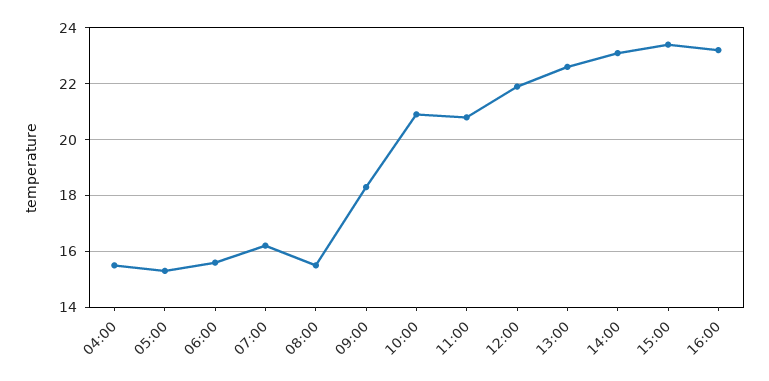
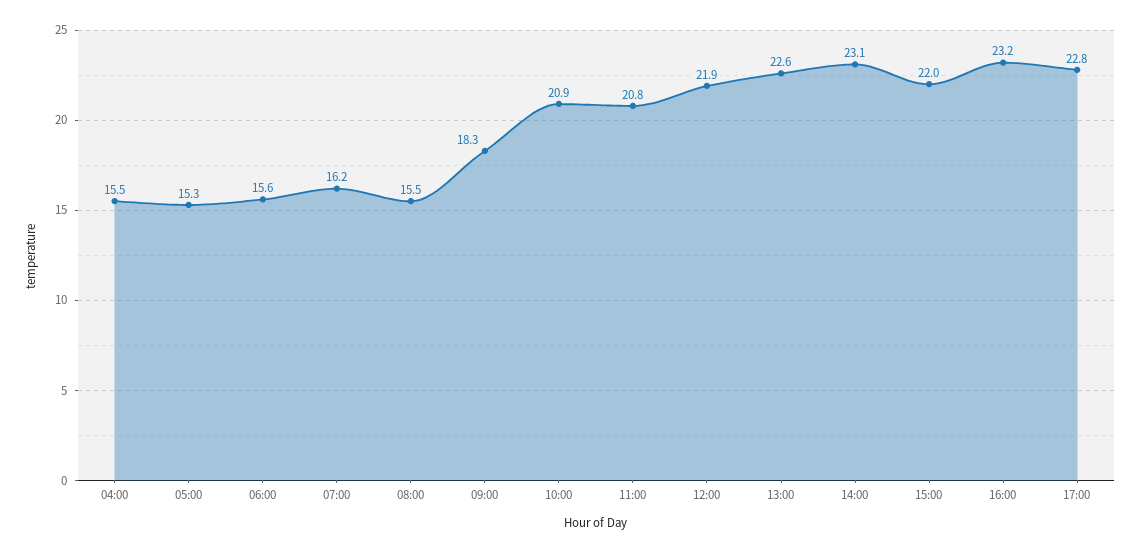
15:00: 23.5 -> 22
17:00: none -> 22.8

